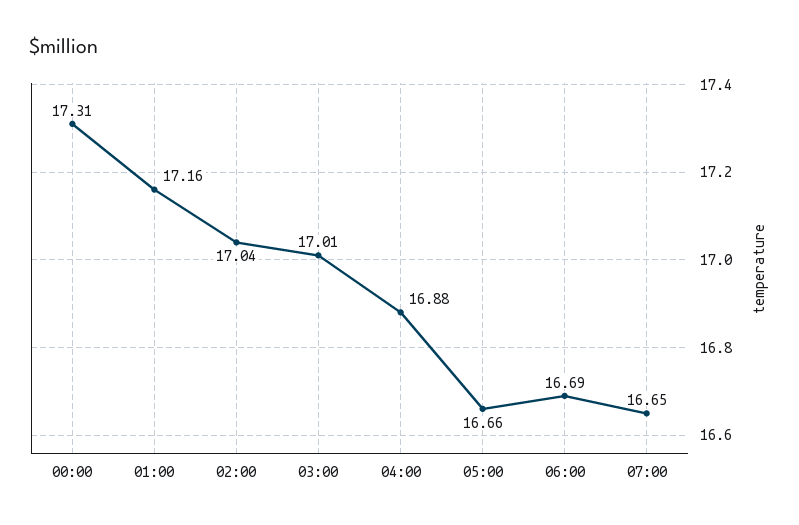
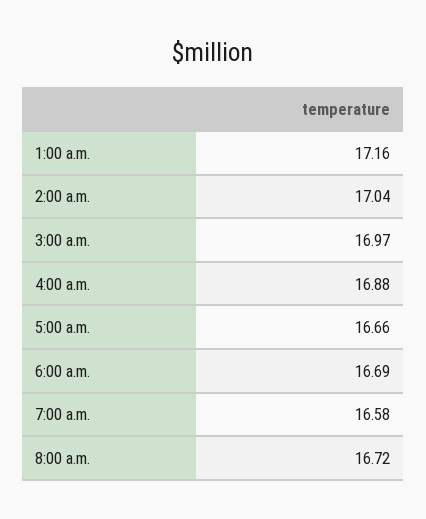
00:00: 17.31 -> none
03:00: 17.01 -> 16.97
07:00: 16.65 -> 16.58
8:00 a.m.: none -> 16.72

